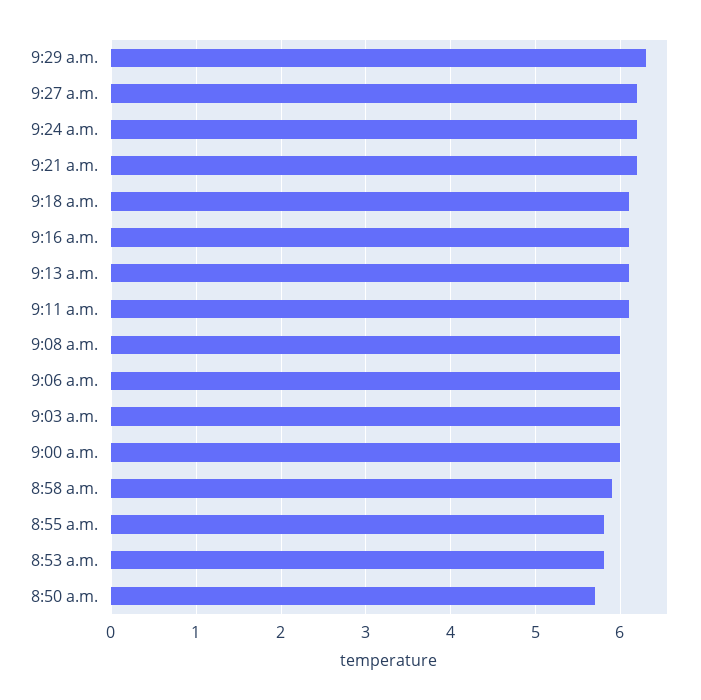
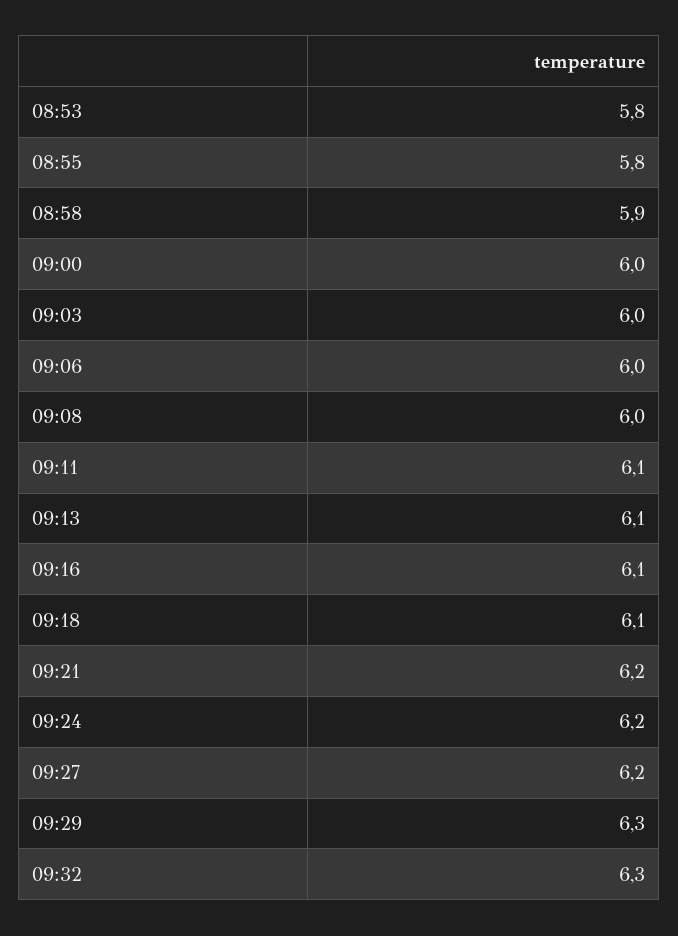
8:50 a.m.: 5.7 -> none
09:32: none -> 6.3

